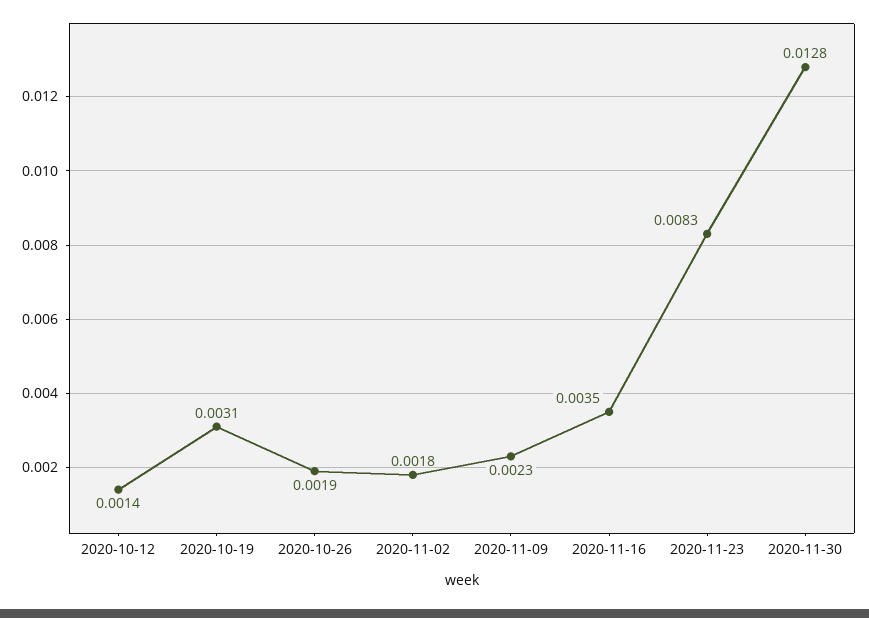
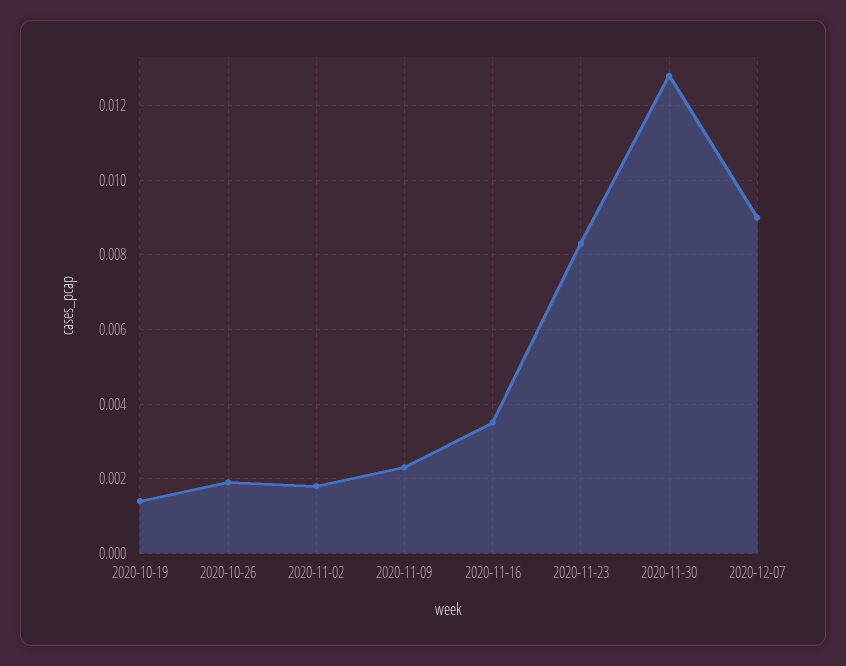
2020-10-12: 0.0014 -> none
2020-10-19: 0.0031 -> 0.0015
2020-12-07: none -> 0.009

